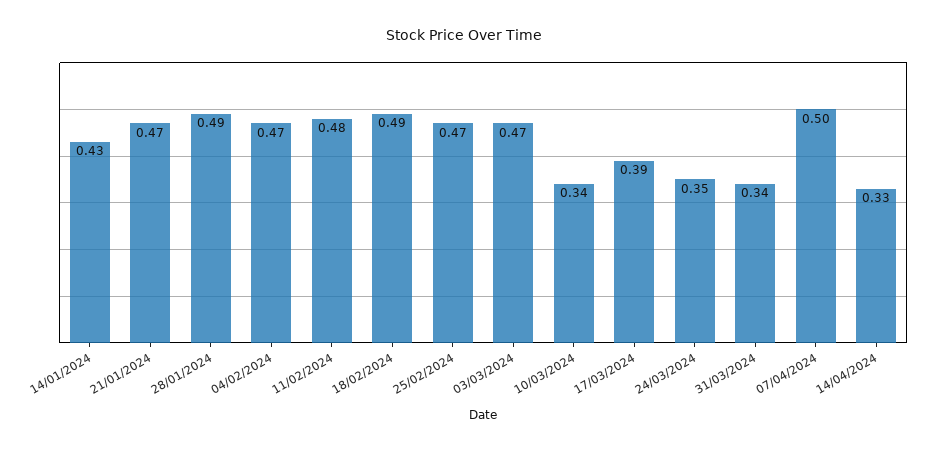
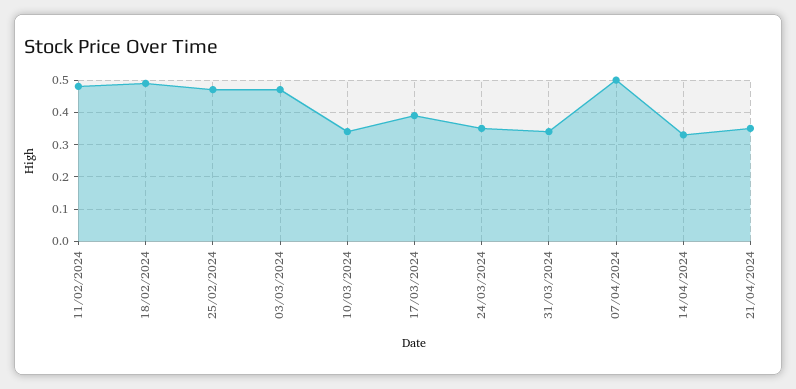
14/01/2024: 0.43 -> none
21/01/2024: 0.47 -> none
28/01/2024: 0.49 -> none
04/02/2024: 0.47 -> none
21/04/2024: none -> 0.35

